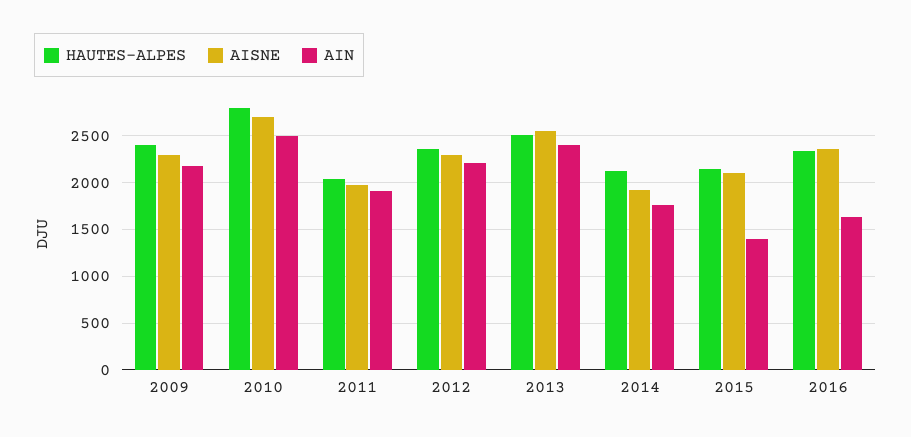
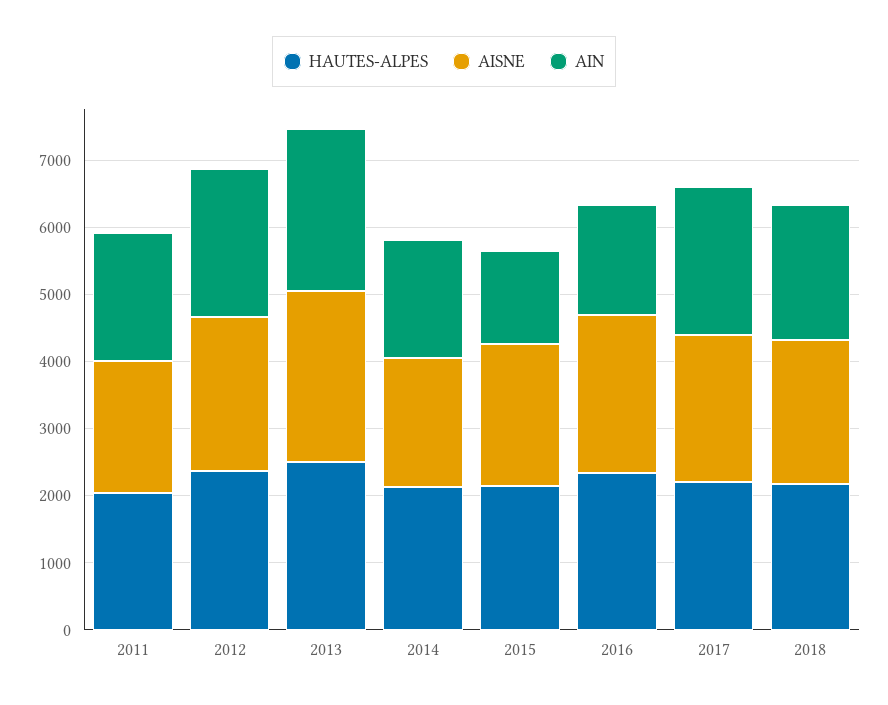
HAUTES-ALPES, 2009: 2400 -> none
AISNE, 2009: 2300 -> none
AIN, 2009: 2200 -> none
HAUTES-ALPES, 2010: 2800 -> none
AISNE, 2010: 2700 -> none
AIN, 2010: 2500 -> none
HAUTES-ALPES, 2017: none -> 2200
AISNE, 2017: none -> 2200
AIN, 2017: none -> 2200
HAUTES-ALPES, 2018: none -> 2200
AISNE, 2018: none -> 2200
AIN, 2018: none -> 2000

